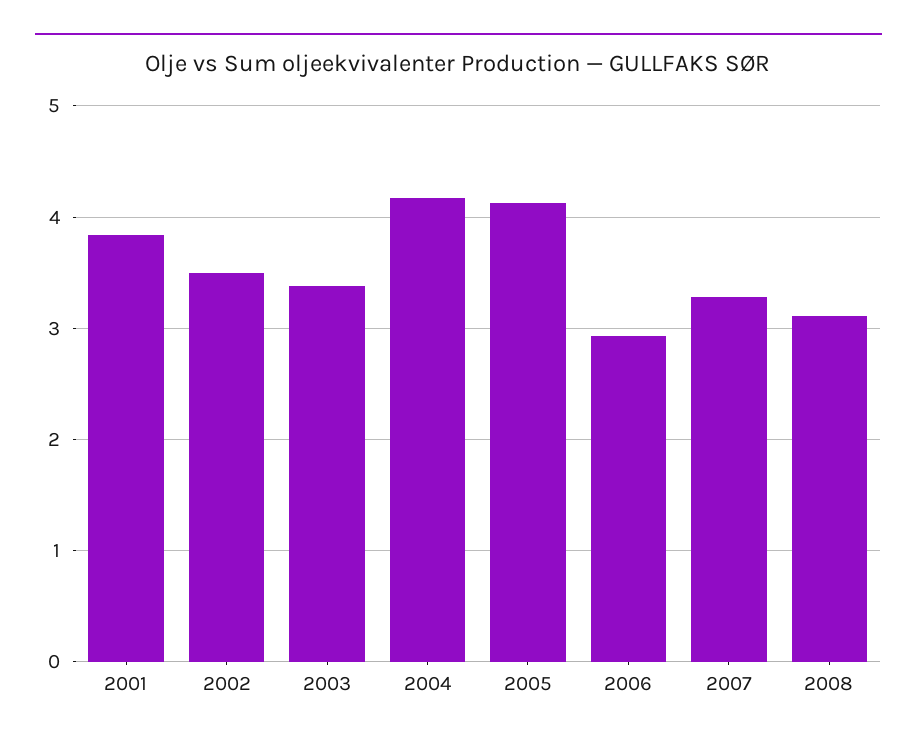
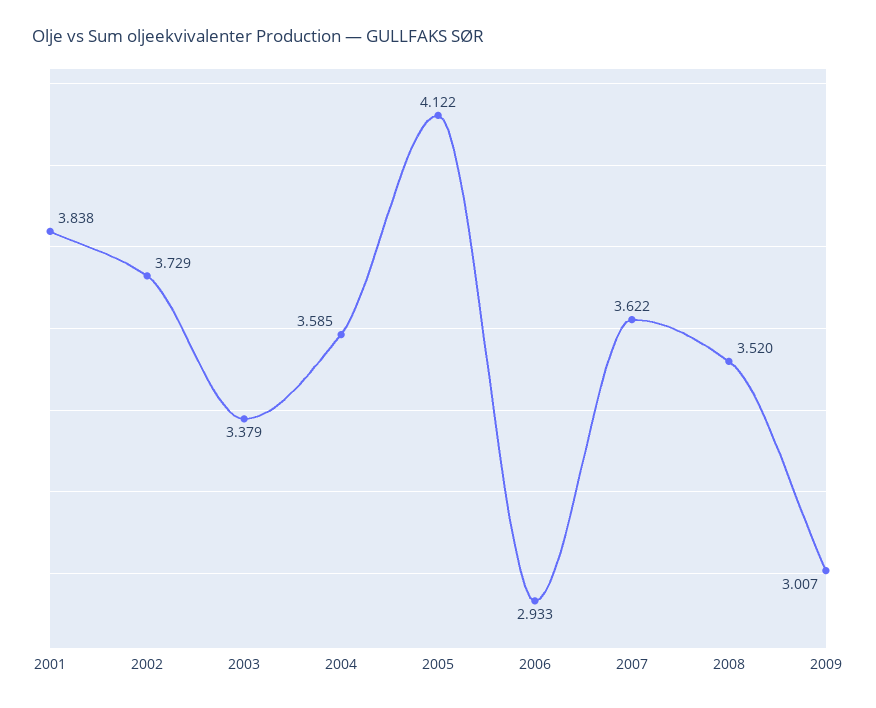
2002: 3.5 -> 3.729
2004: 4.2 -> 3.585
2007: 3.3 -> 3.622
2008: 3.1 -> 3.52
2009: none -> 3.007

